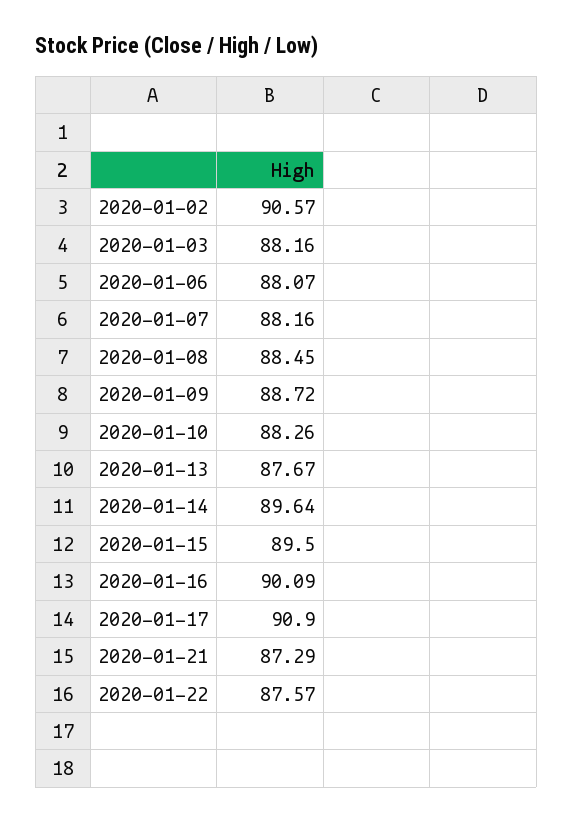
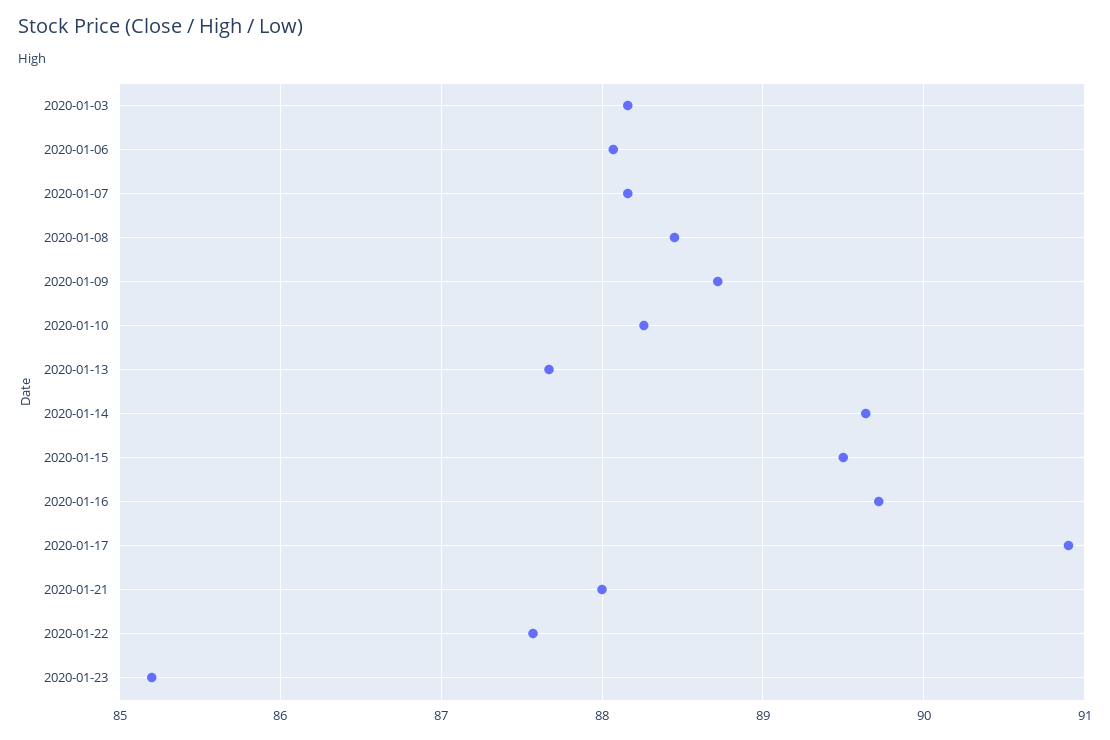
2020-01-02: 90.57 -> none
2020-01-16: 90.09 -> 89.7
2020-01-21: 87.29 -> 88
2020-01-23: none -> 85.2

